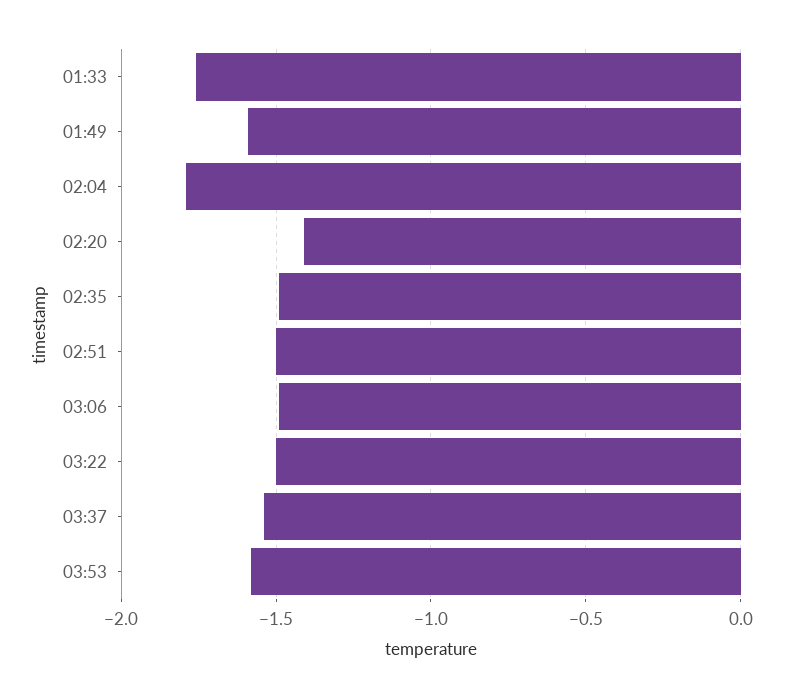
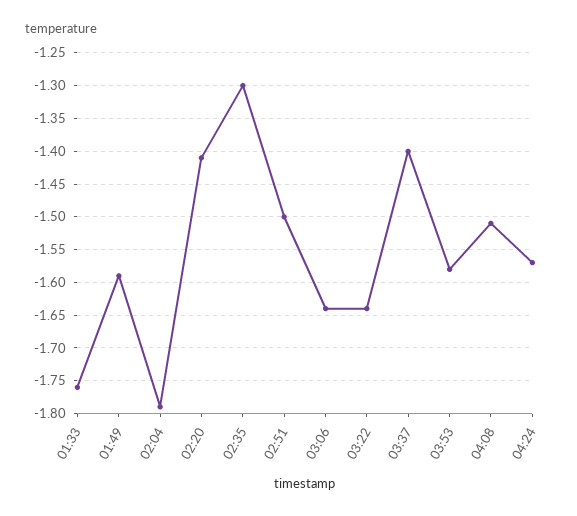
02:35: -1.5 -> -1.3
03:06: -1.5 -> -1.64
03:22: -1.5 -> -1.64
03:37: -1.55 -> -1.4
04:08: none -> -1.51
04:24: none -> -1.57

